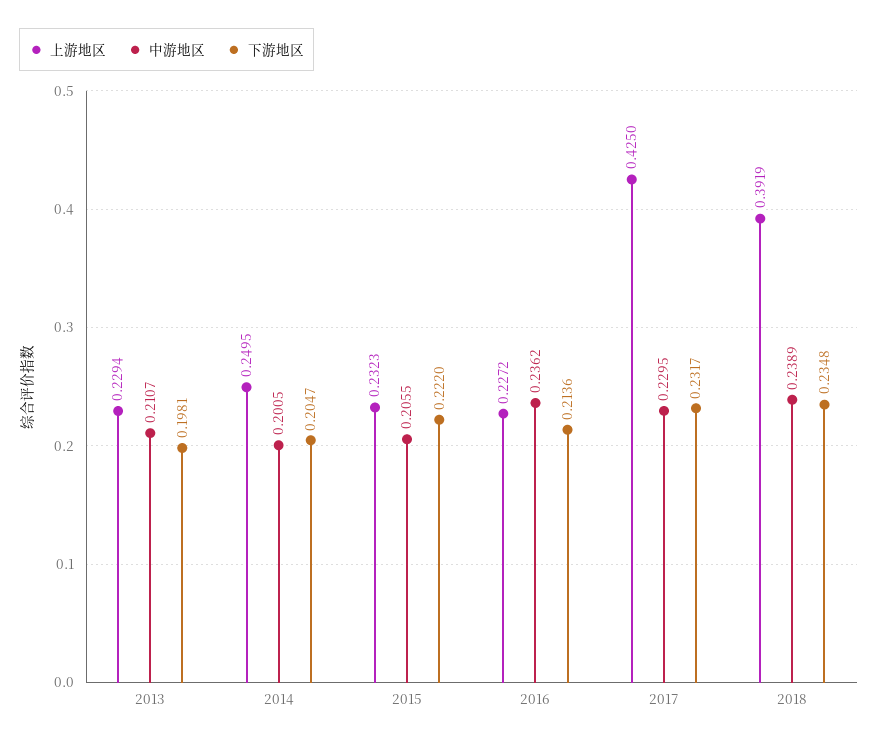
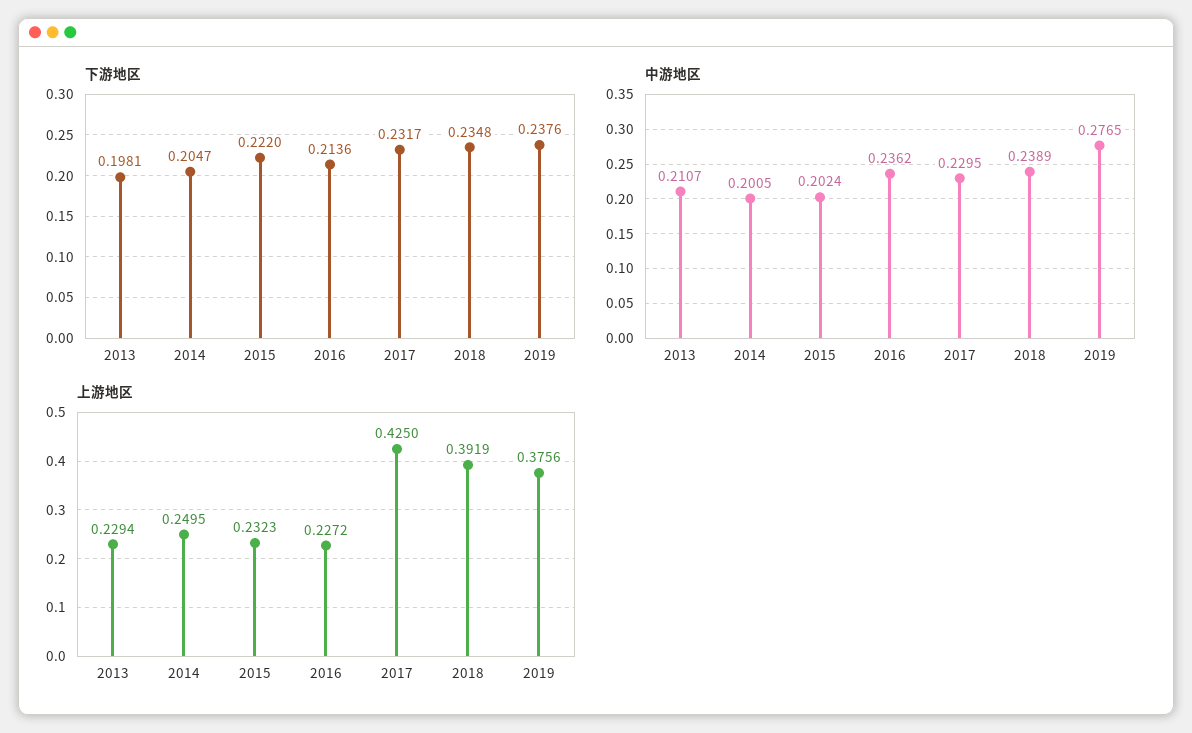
中游地区, 2015: 0.2055 -> 0.2024
下游地区, 2019: none -> 0.2376
中游地区, 2019: none -> 0.2765
上游地区, 2019: none -> 0.3756

